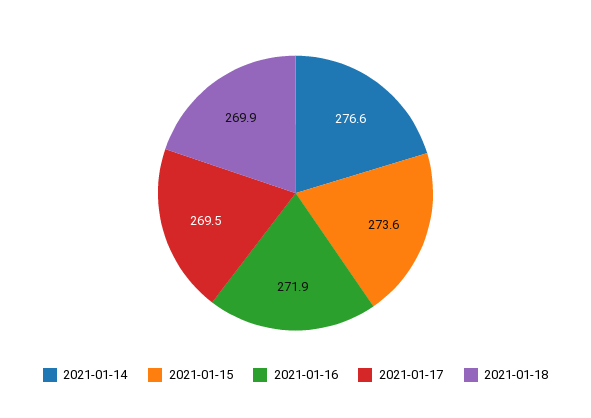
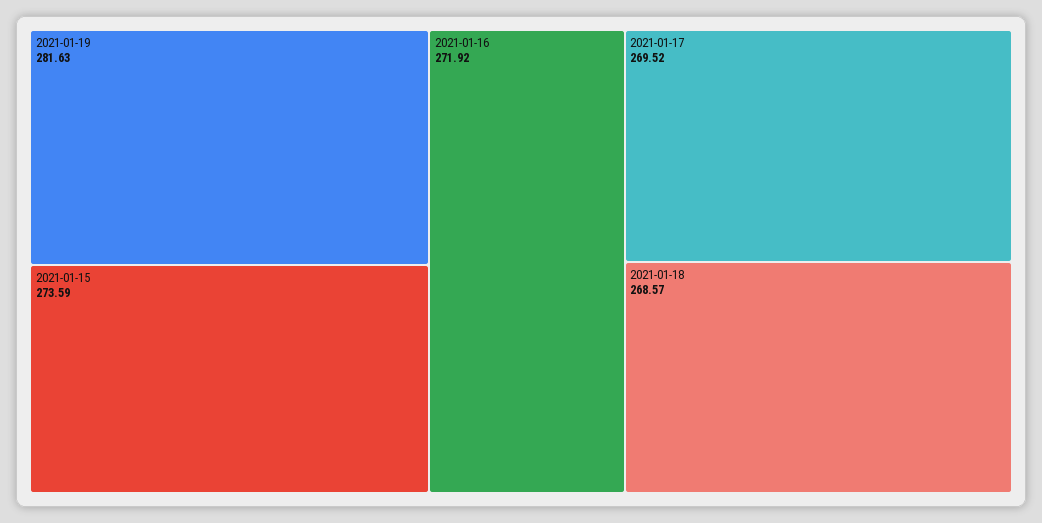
2021-01-14: 276.6 -> none
2021-01-18: 269.9 -> 268.57
2021-01-19: none -> 281.63

